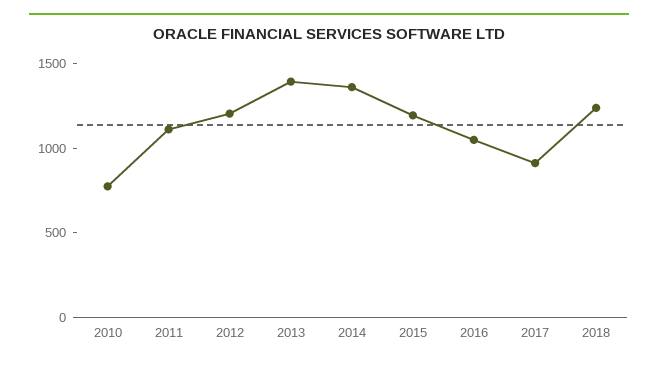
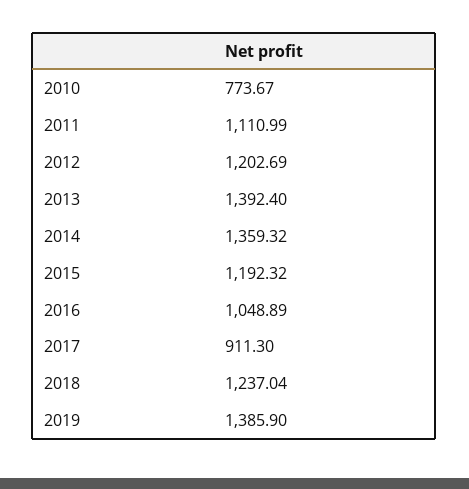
2019: none -> 1385.9

